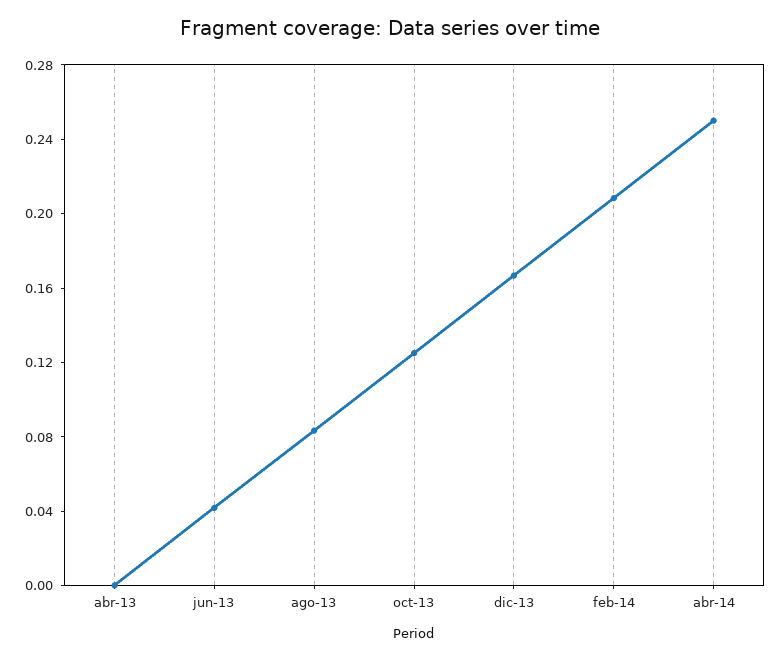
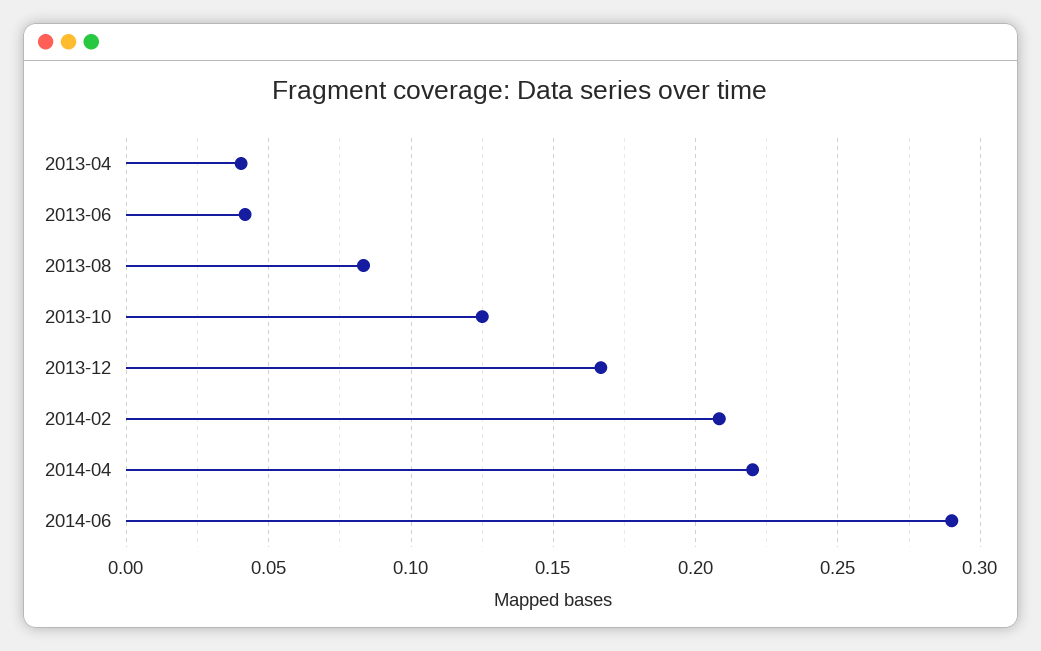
abr-13: 0 -> 0.04
abr-14: 0.25 -> 0.22
2014-06: none -> 0.29

